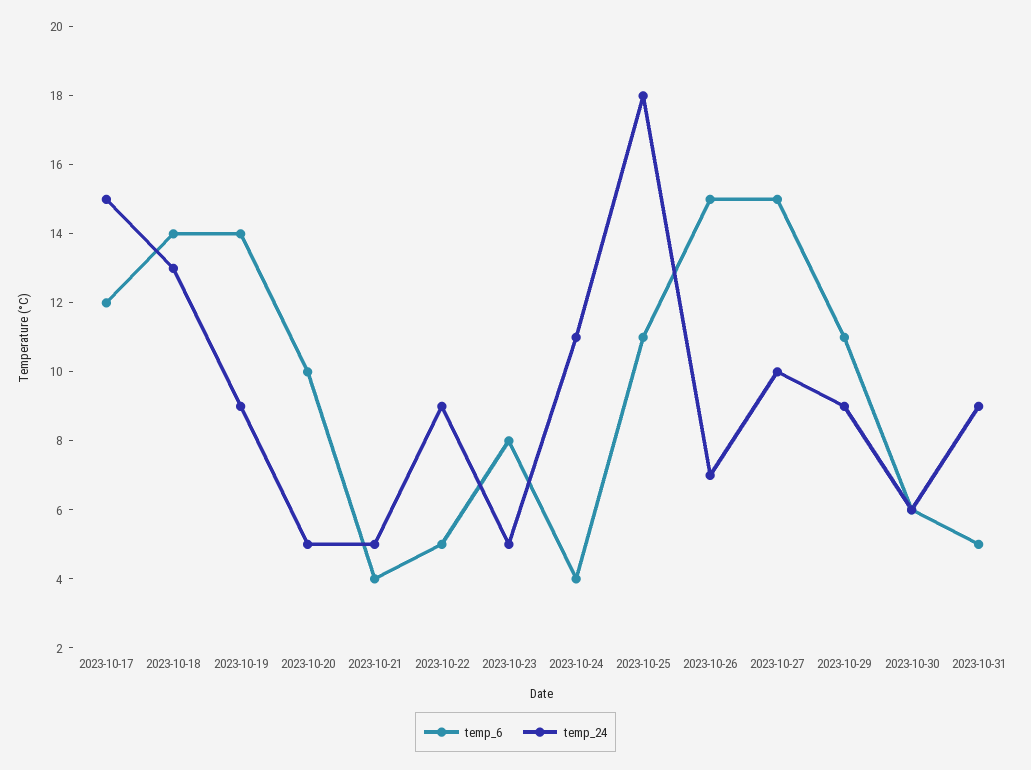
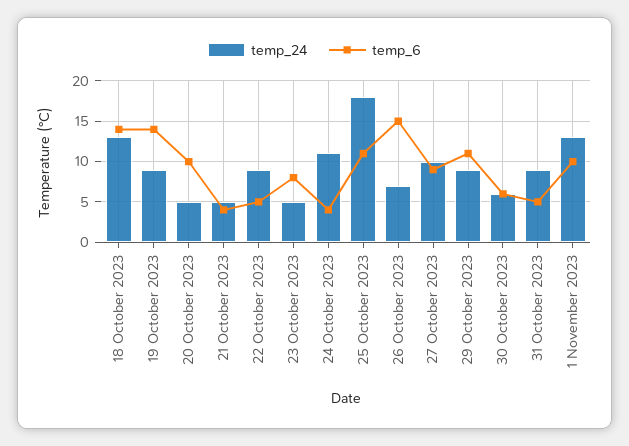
temp_6, 2023-10-17: 12 -> none
temp_24, 2023-10-17: 15 -> none
temp_6, 2023-10-27: 15 -> 9
temp_24, 1 November 2023: none -> 13
temp_6, 1 November 2023: none -> 10

